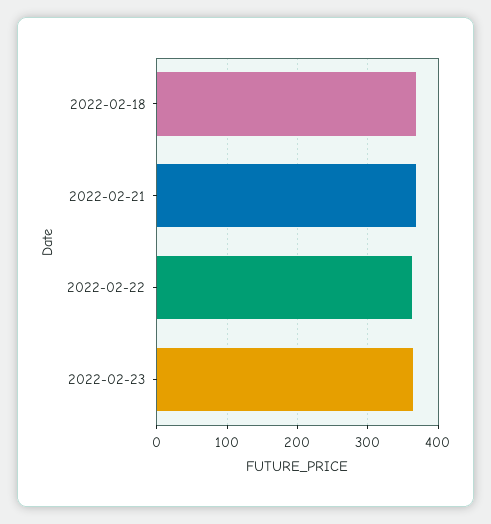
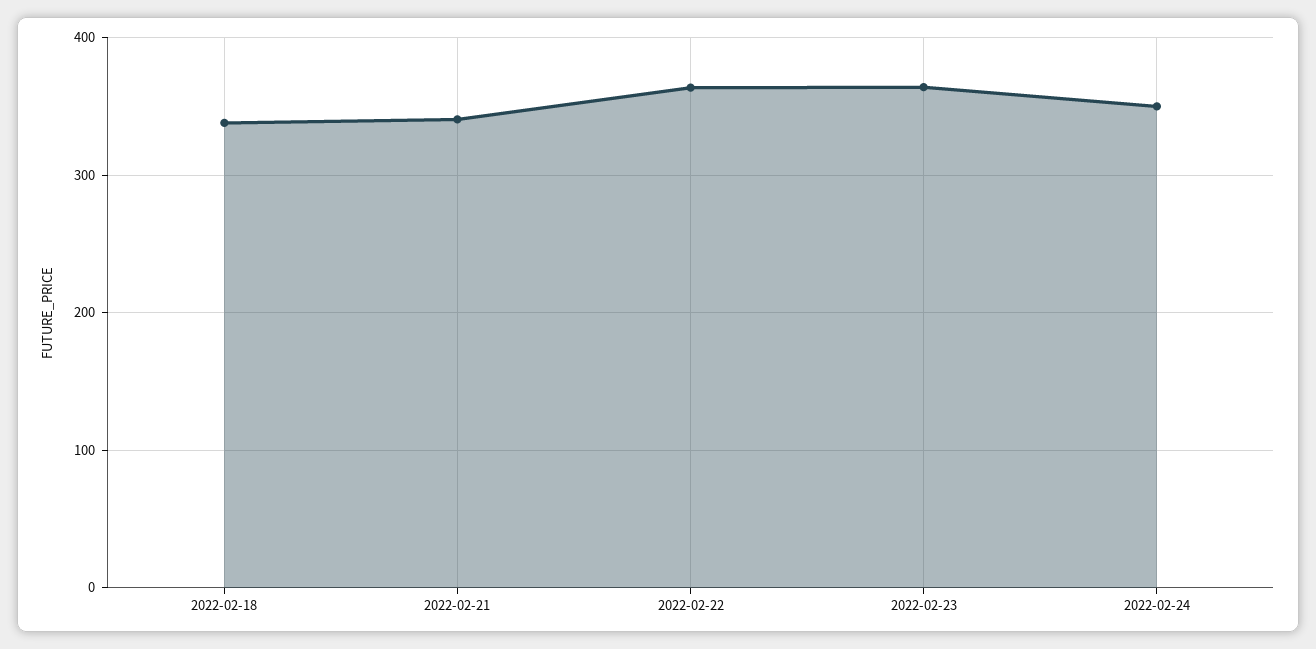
2022-02-18: 370 -> 340
2022-02-21: 370 -> 340
2022-02-24: none -> 350

